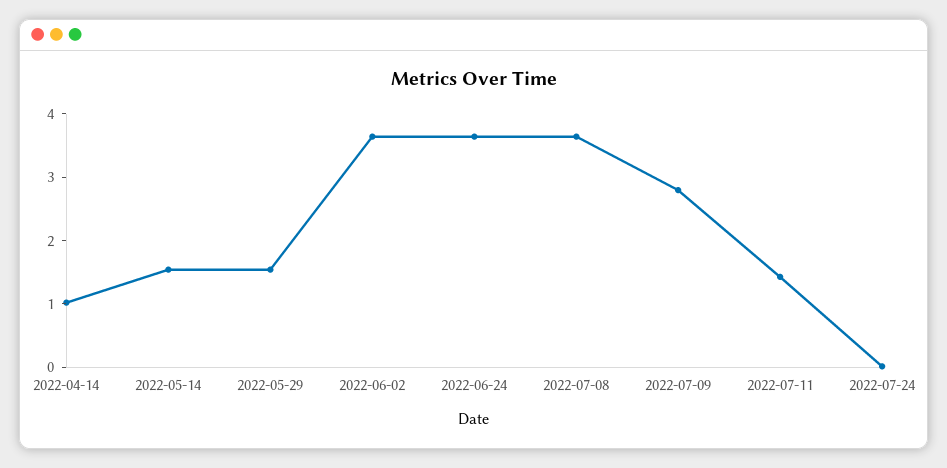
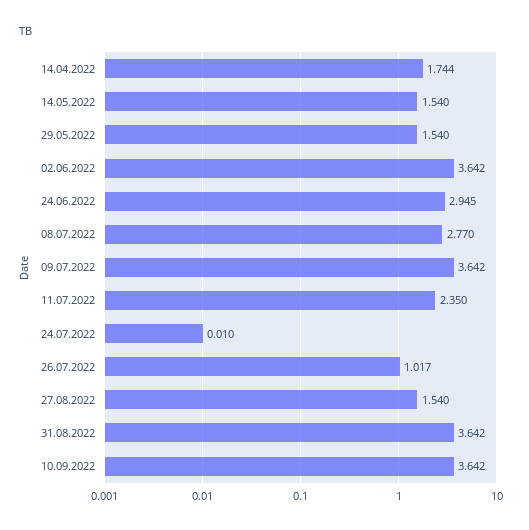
2022-04-14: 1 -> 1.744
2022-06-24: 3.6 -> 2.945
2022-07-08: 3.6 -> 2.77
2022-07-09: 2.8 -> 3.642
2022-07-11: 1.4 -> 2.35
26.07.2022: none -> 1.017
27.08.2022: none -> 1.54
31.08.2022: none -> 3.642
10.09.2022: none -> 3.642

